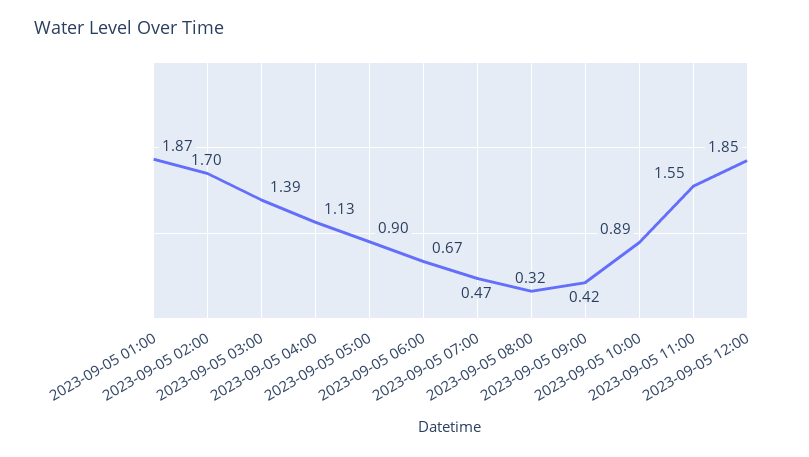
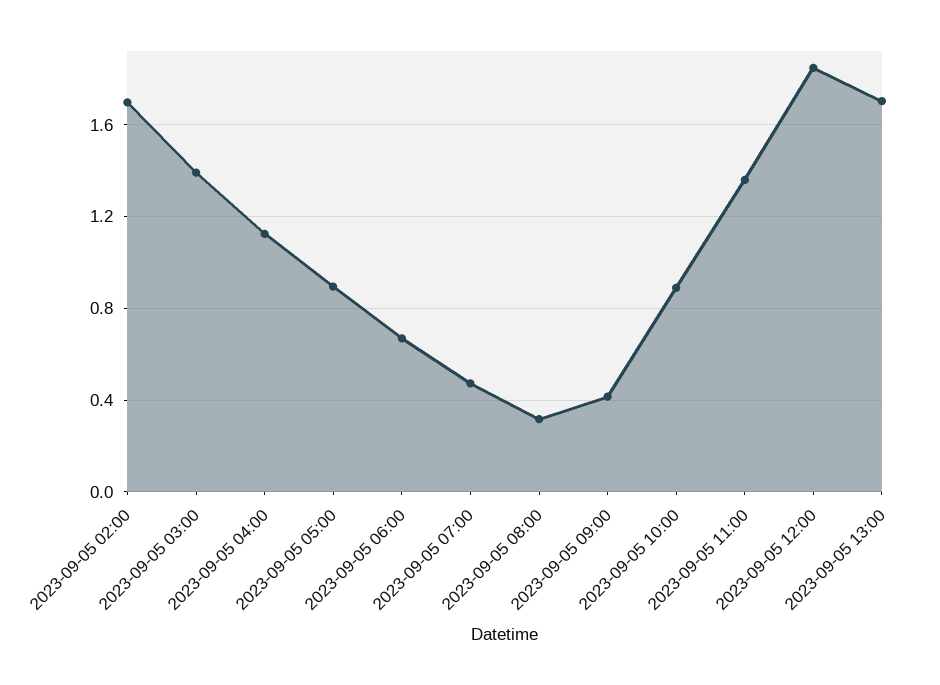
2023-09-05 01:00: 1.87 -> none
2023-09-05 11:00: 1.55 -> 1.35
2023-09-05 13:00: none -> 1.7

